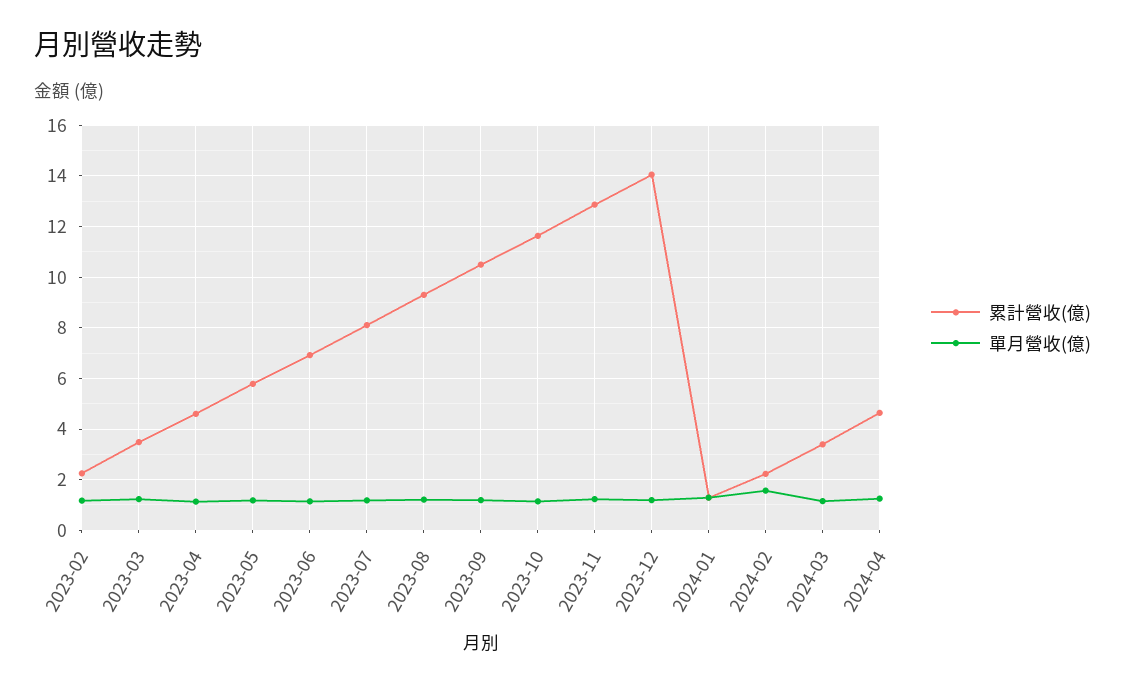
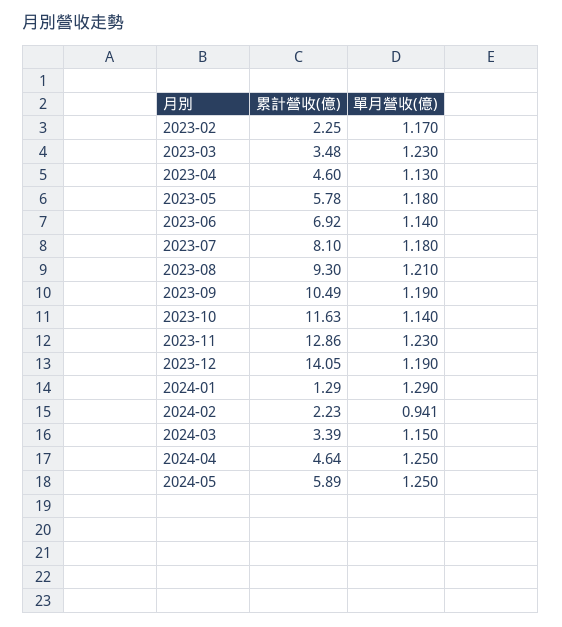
單月營收(億), 2024-02: 1.5 -> 0.941
累計營收(億), 2024-05: none -> 5.89
單月營收(億), 2024-05: none -> 1.25

